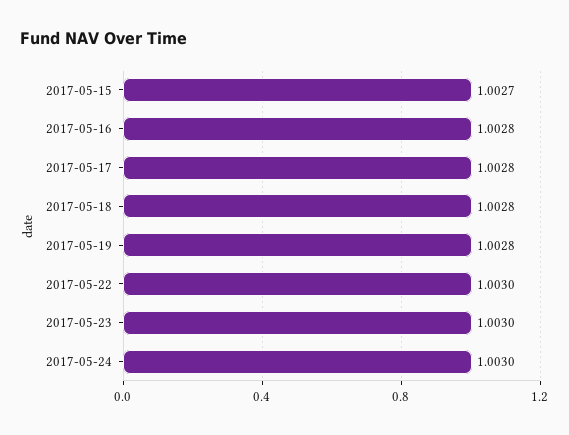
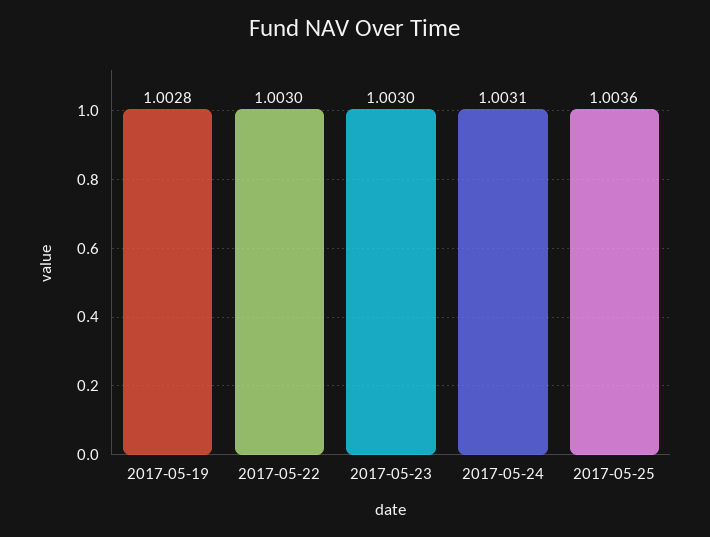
2017-05-15: 1.0027 -> none
2017-05-16: 1.0028 -> none
2017-05-17: 1.0028 -> none
2017-05-18: 1.0028 -> none
2017-05-24: 1.003 -> 1.0031
2017-05-25: none -> 1.0036

